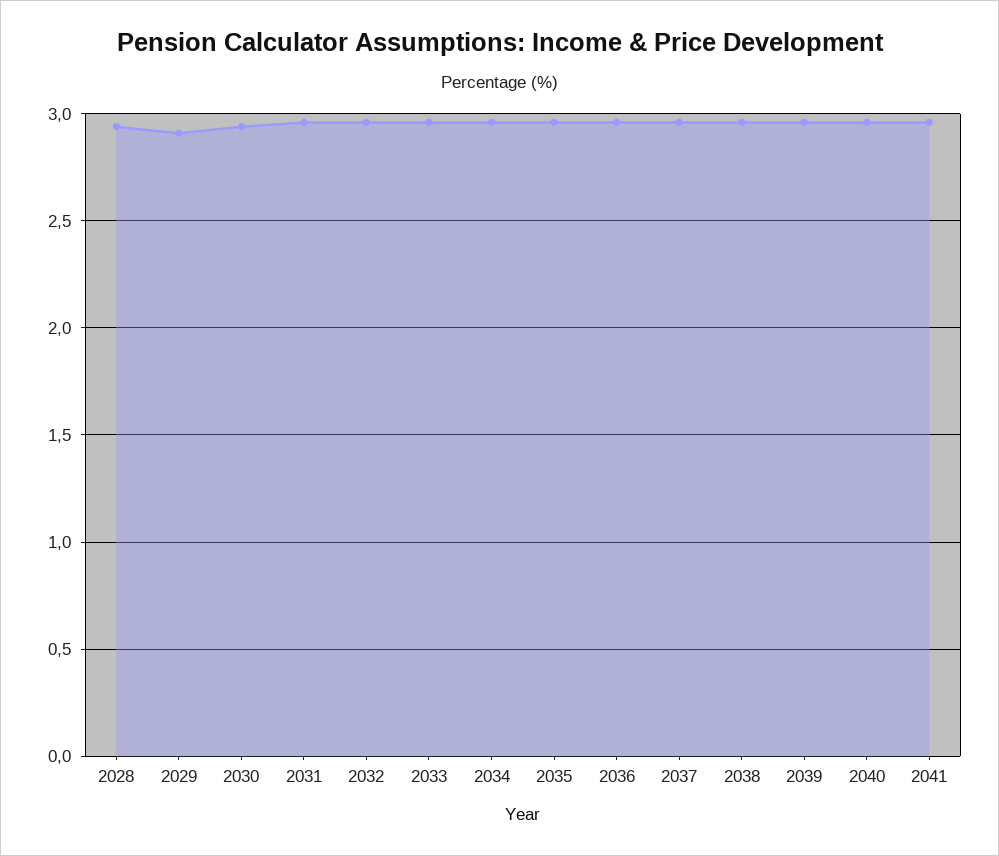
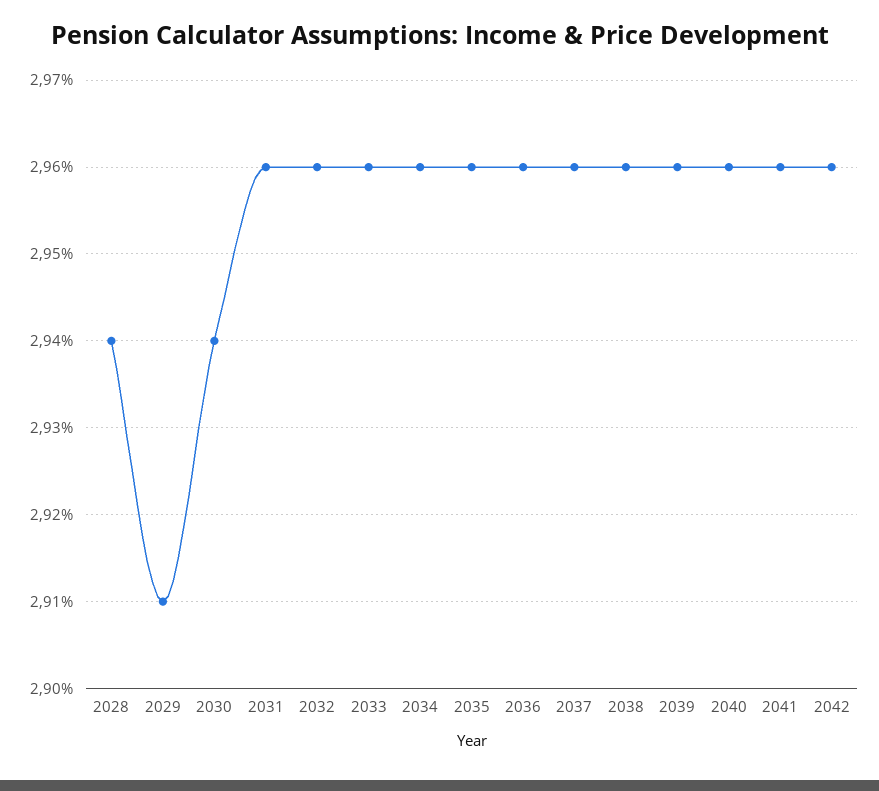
2042: none -> 2.96

